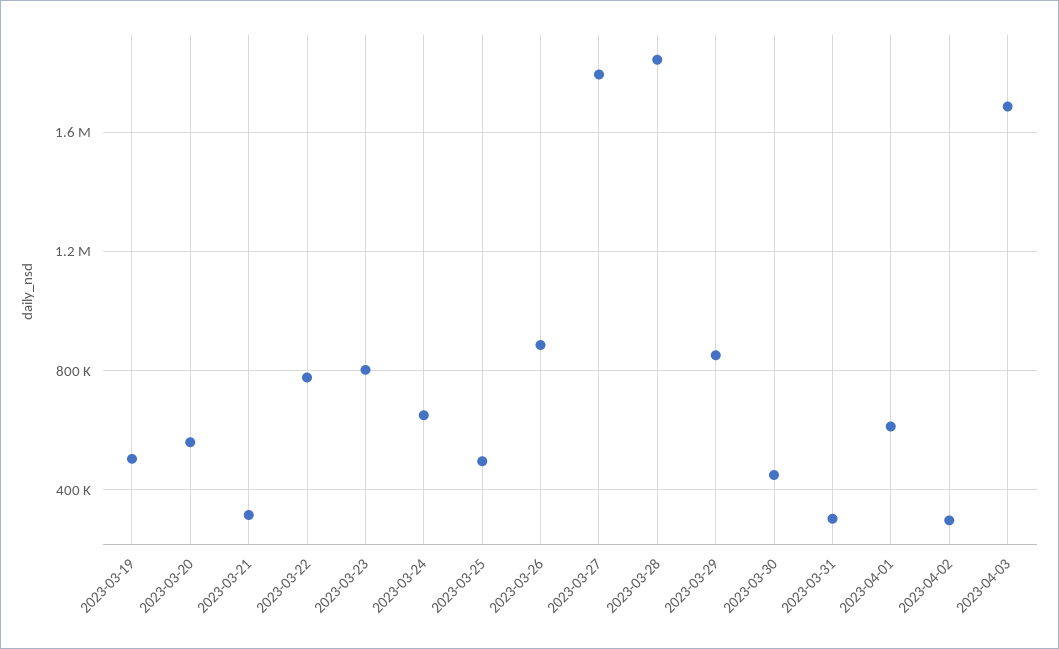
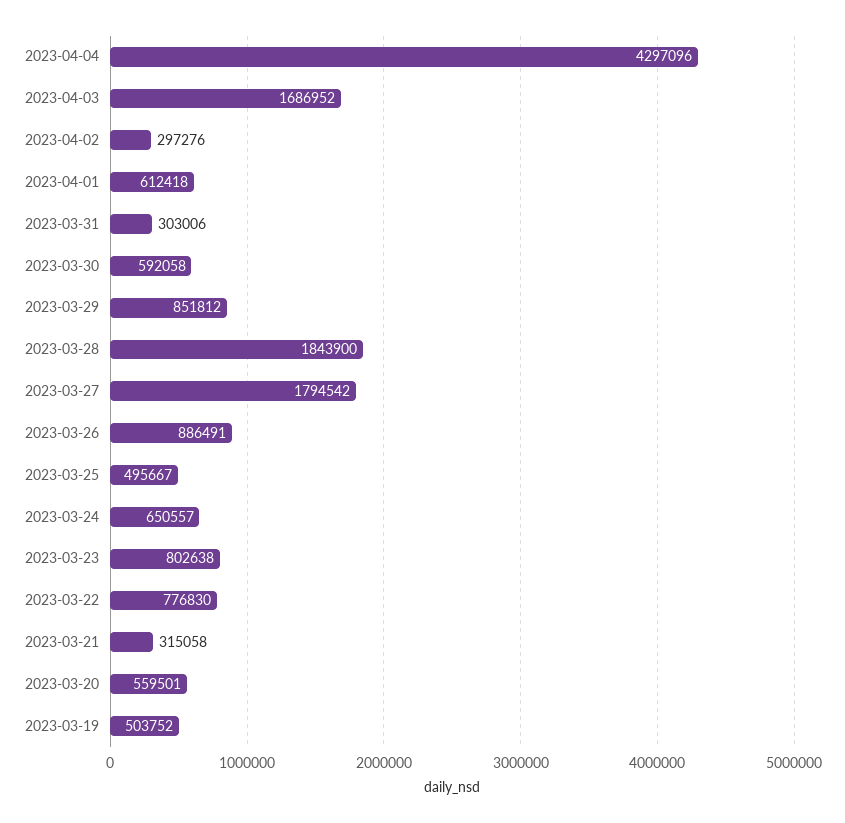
2023-03-30: 450000 -> 592058
2023-04-04: none -> 4297096

